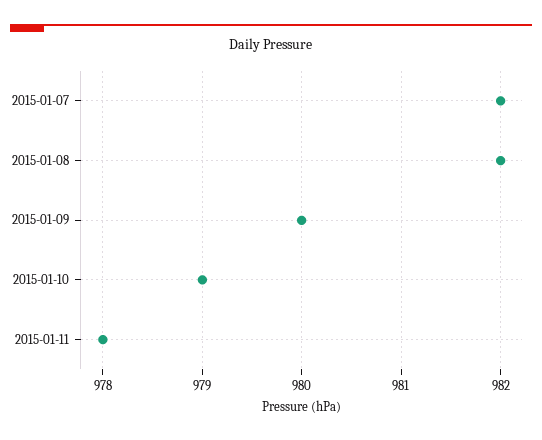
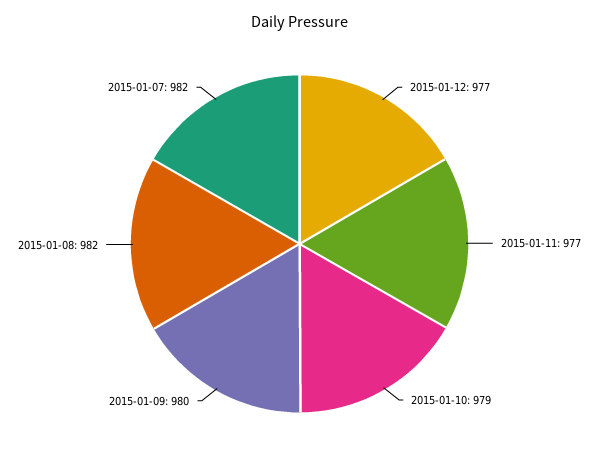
2015-01-11: 978 -> 977
2015-01-12: none -> 977

